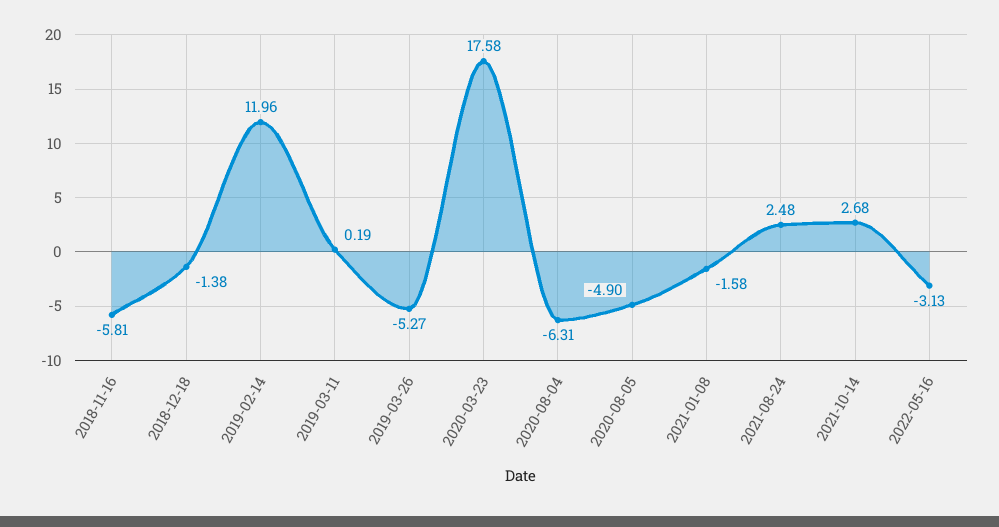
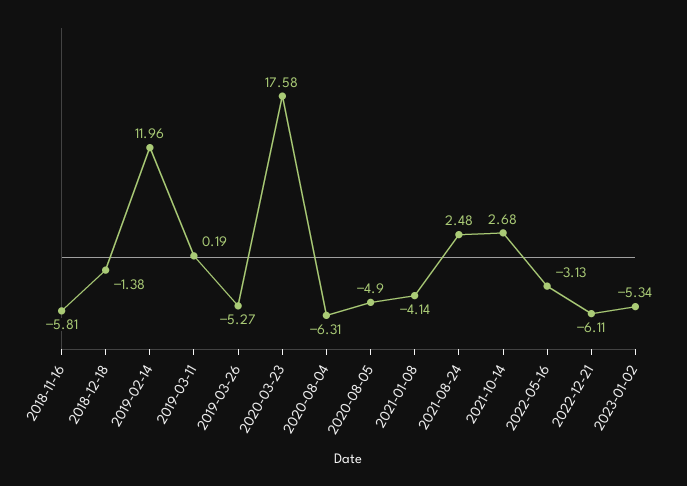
2021-01-08: -1.58 -> -4.14
2022-12-21: none -> -6.11
2023-01-02: none -> -5.34

